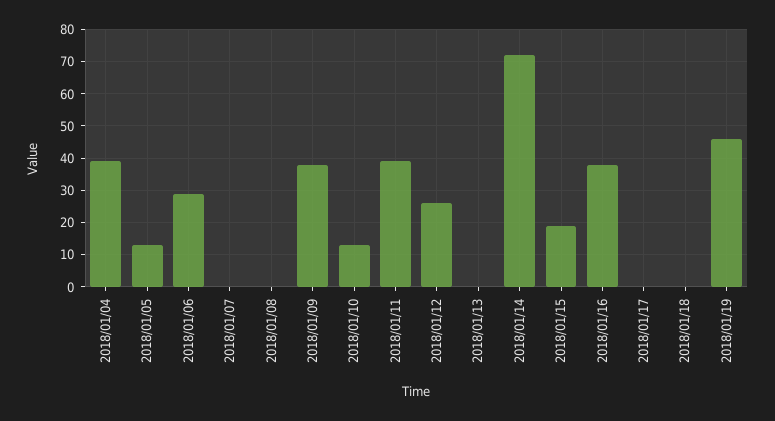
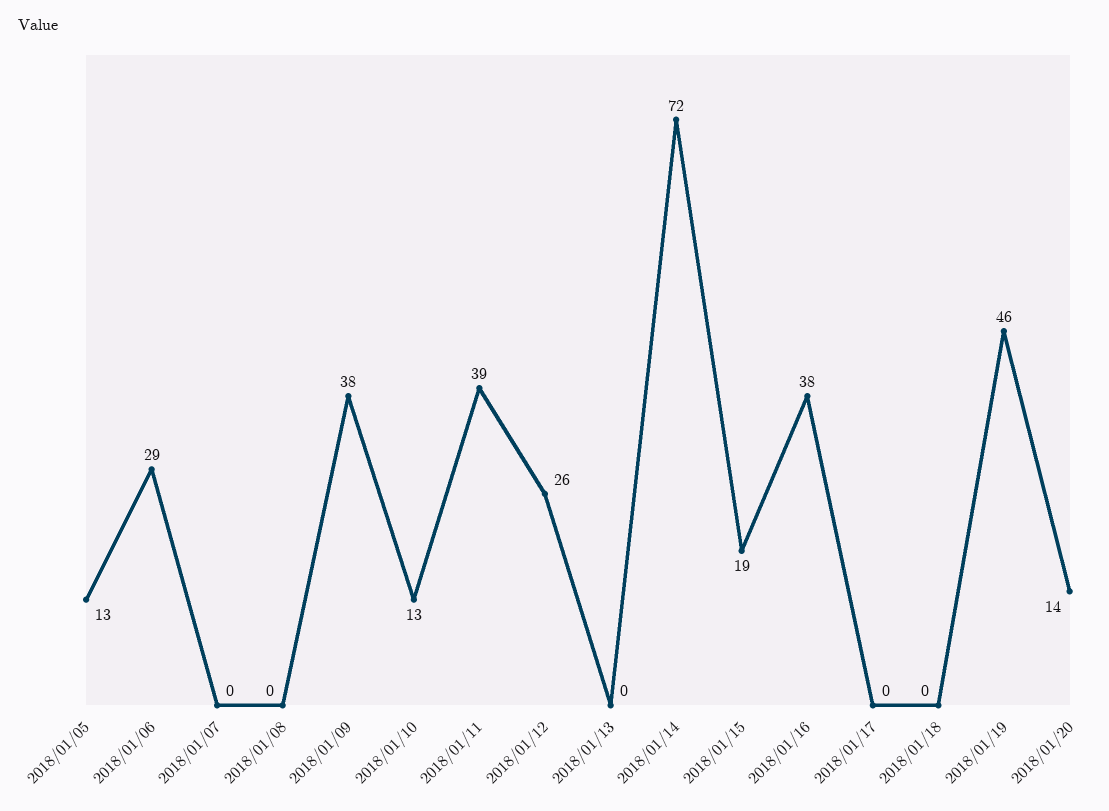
2018/01/04: 40 -> none
2018/01/20: none -> 14

